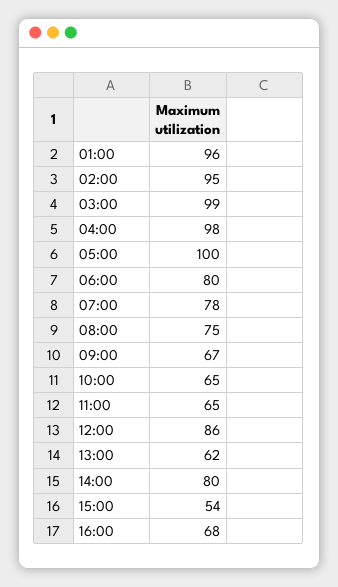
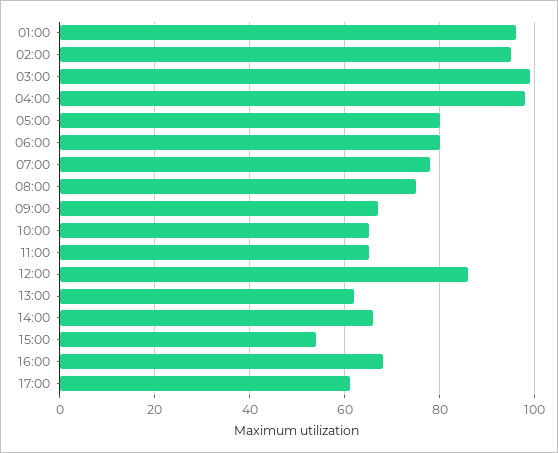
05:00: 100 -> 80
14:00: 80 -> 65
17:00: none -> 60

